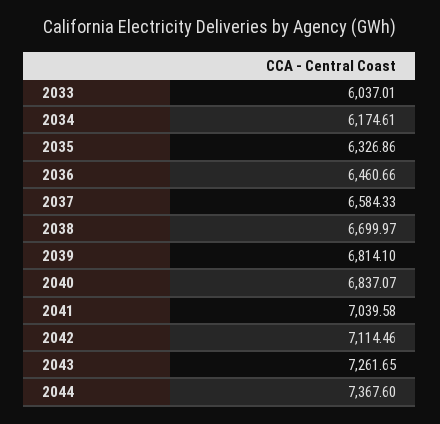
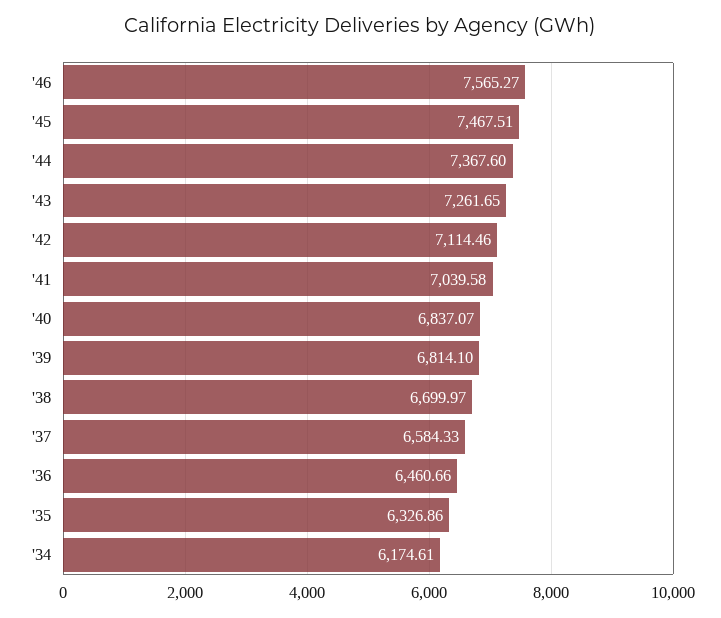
2033: 6037.01 -> none
'46: none -> 7565.27
'45: none -> 7467.51

